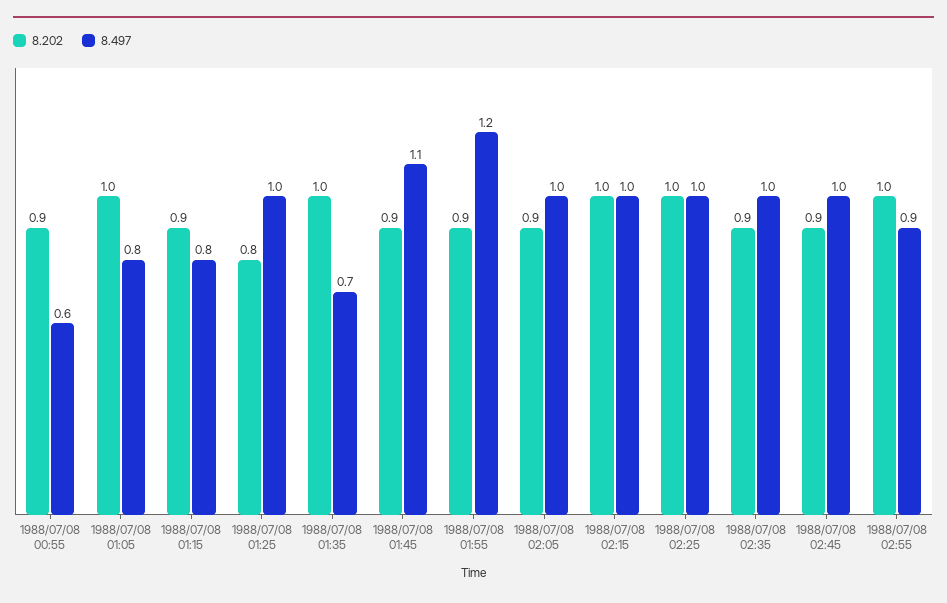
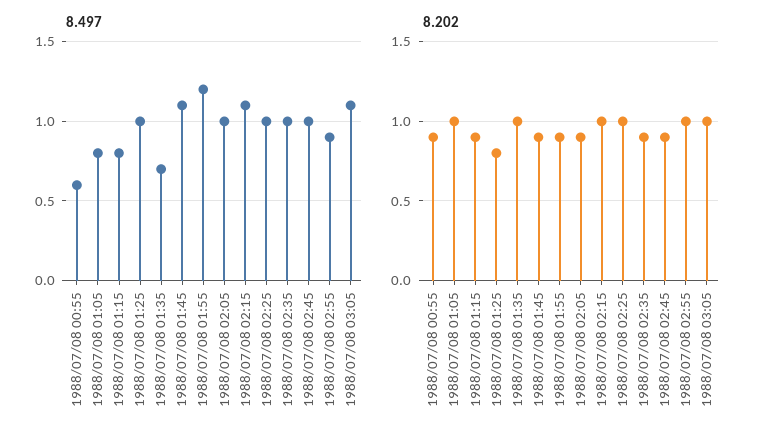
8.497, 1988/07/08 02:15: 1 -> 1.1
8.497, 1988/07/08 03:05: none -> 1.1
8.202, 1988/07/08 03:05: none -> 1

